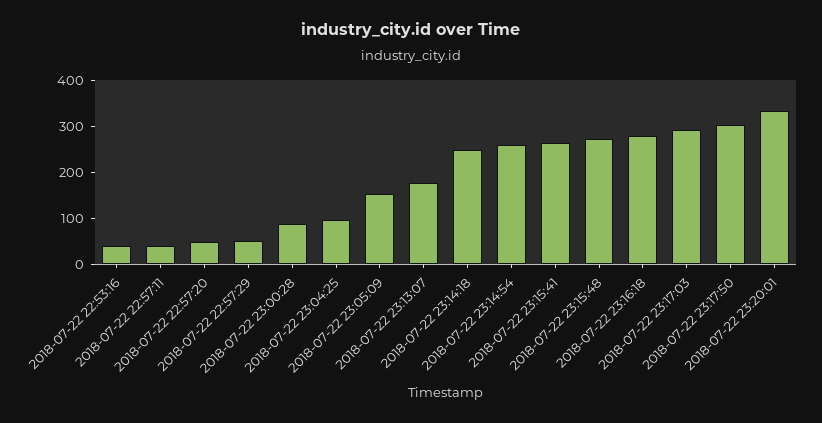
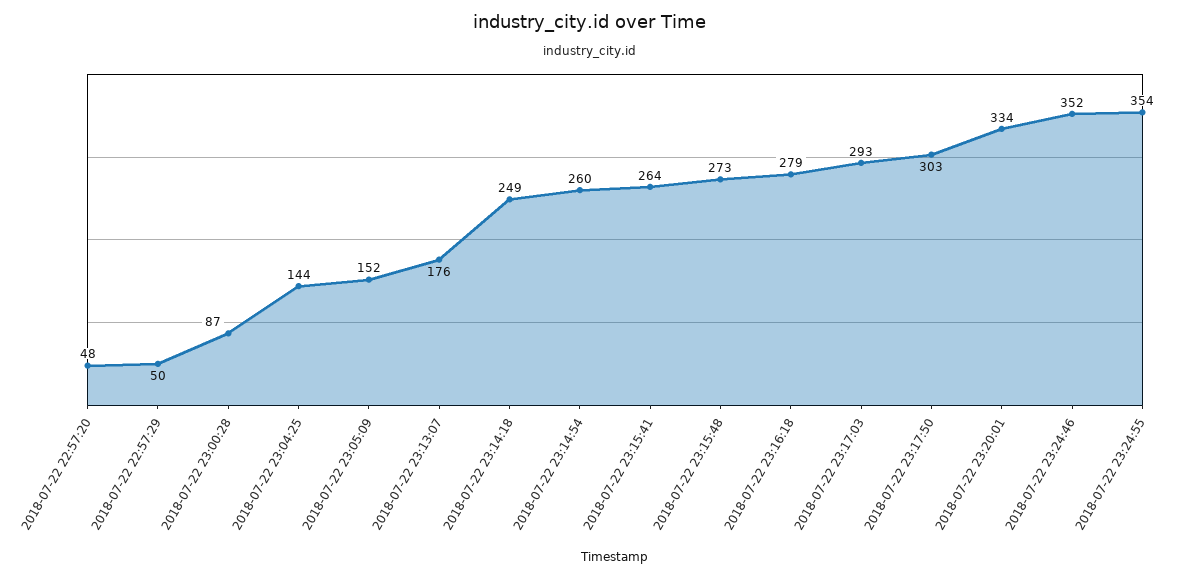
2018-07-22 22:53:16: 40 -> none
2018-07-22 22:57:11: 40 -> none
2018-07-22 23:04:25: 100 -> 144
2018-07-22 23:24:46: none -> 352
2018-07-22 23:24:55: none -> 354

